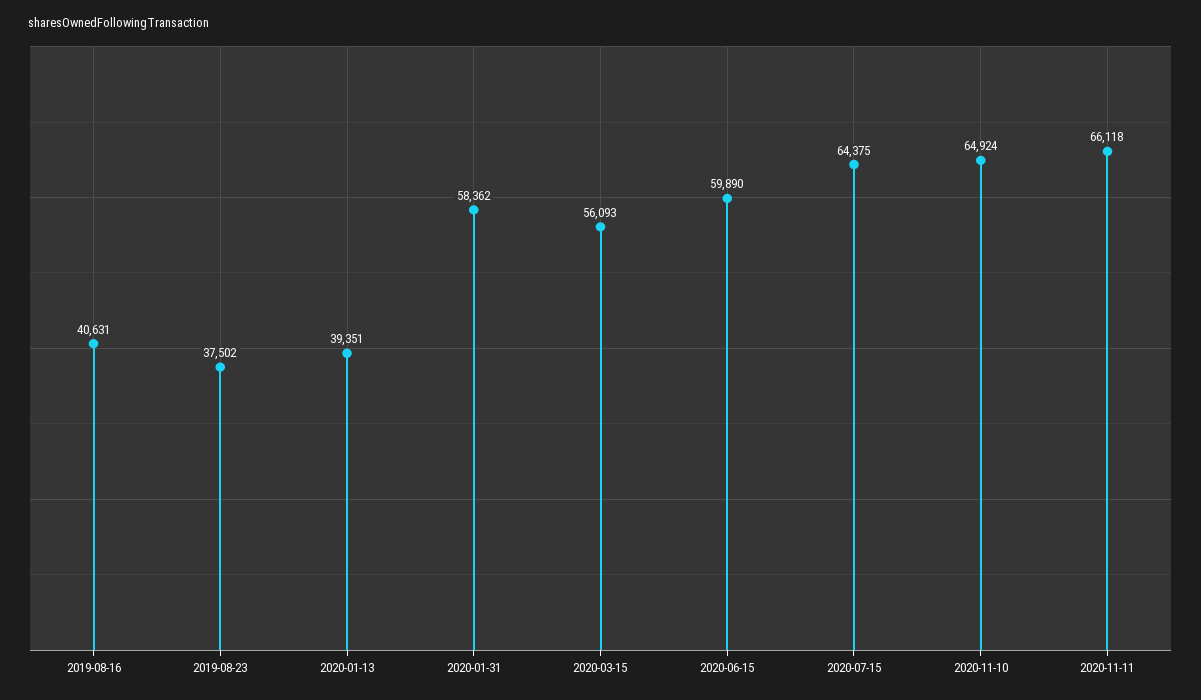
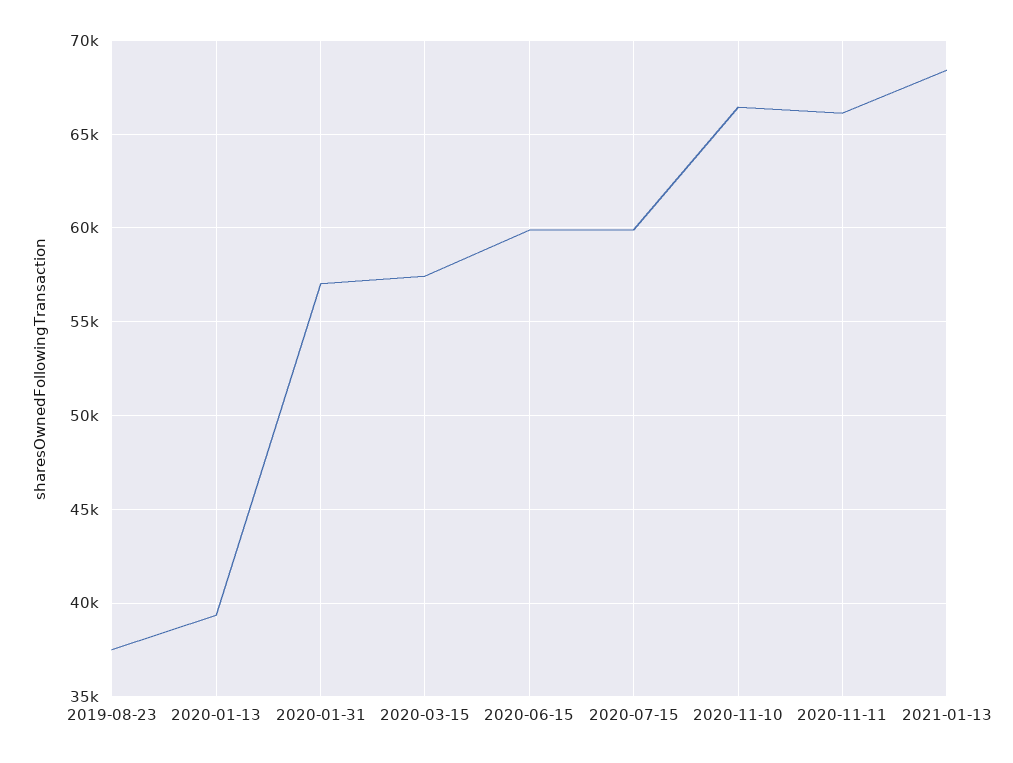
2019-08-16: 40631 -> none
2020-01-31: 58362 -> 57000
2020-03-15: 56093 -> 57500
2020-07-15: 64375 -> 60000
2020-11-10: 64924 -> 66500
2021-01-13: none -> 68500

